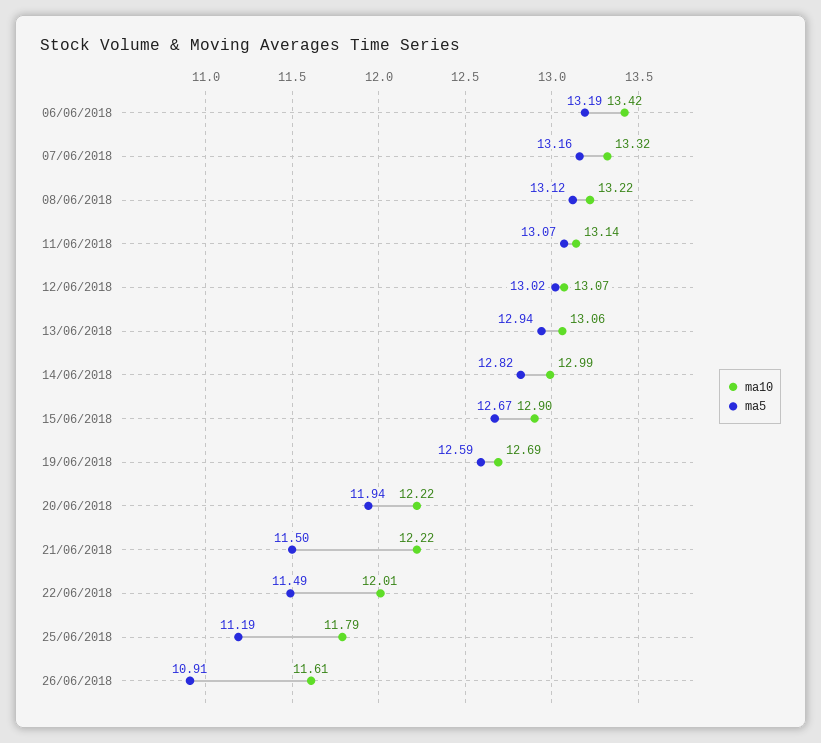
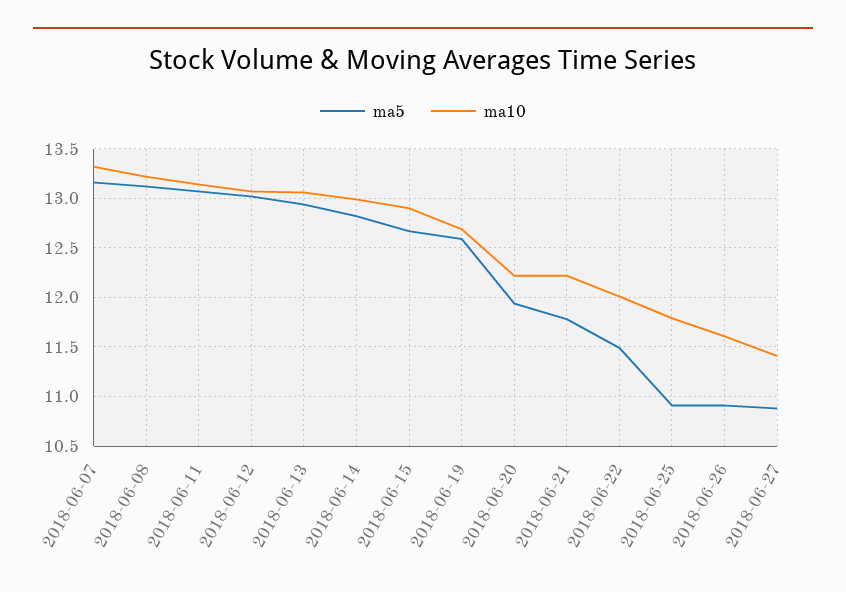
ma10, 06/06/2018: 13.42 -> none
ma5, 06/06/2018: 13.19 -> none
ma5, 21/06/2018: 11.5 -> 11.8
ma5, 25/06/2018: 11.19 -> 10.9
ma5, 2018-06-27: none -> 10.9
ma10, 2018-06-27: none -> 11.4

